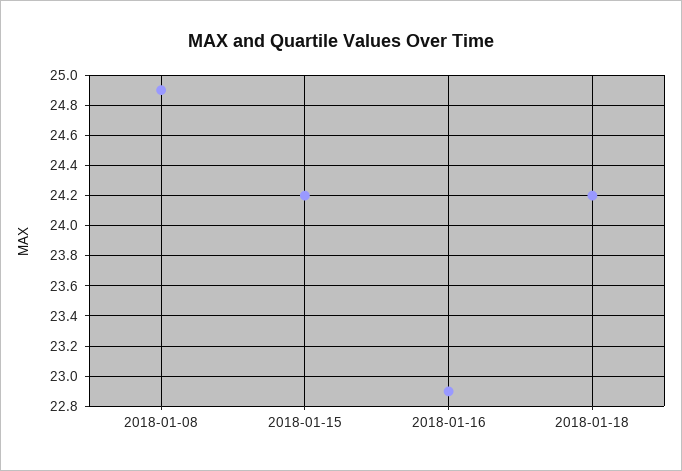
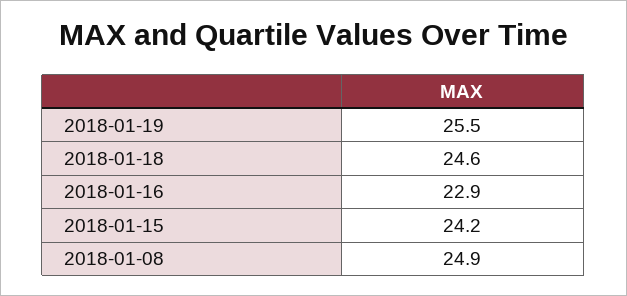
2018-01-18: 24.2 -> 24.6
2018-01-19: none -> 25.5

